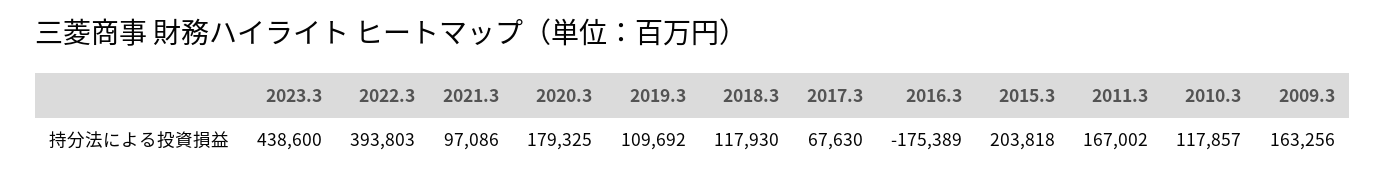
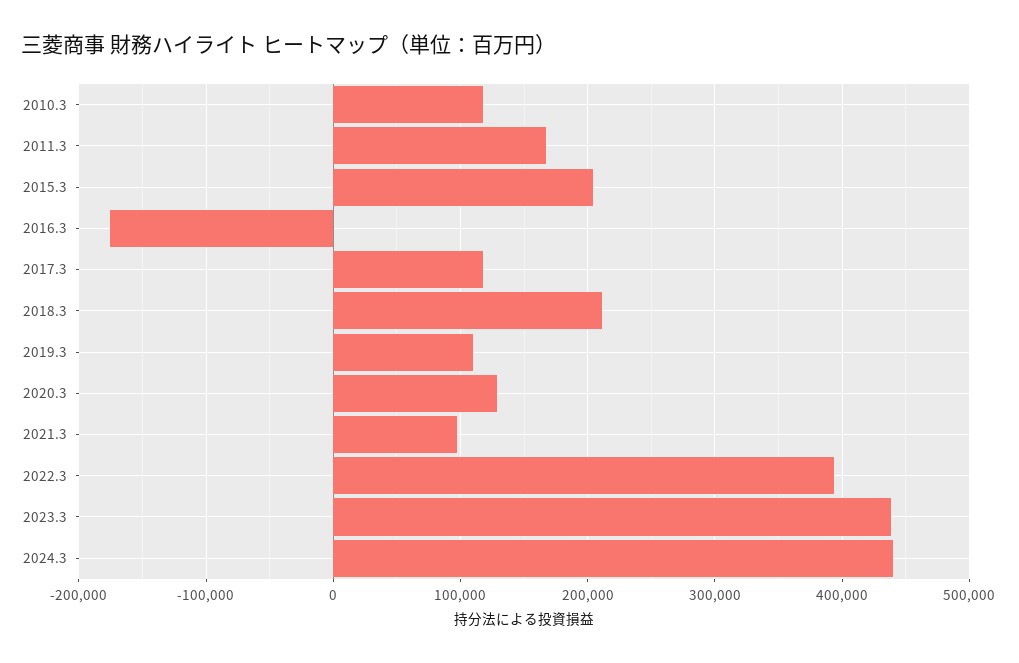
2020.3: 179325 -> 130000
2018.3: 117930 -> 210000
2017.3: 67630 -> 120000
2009.3: 163256 -> none
2024.3: none -> 440000

